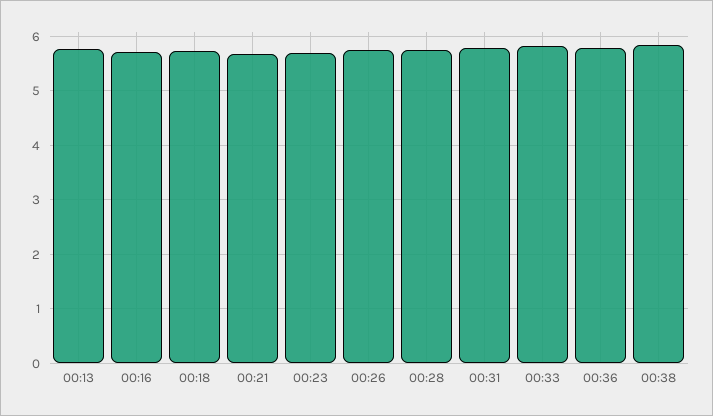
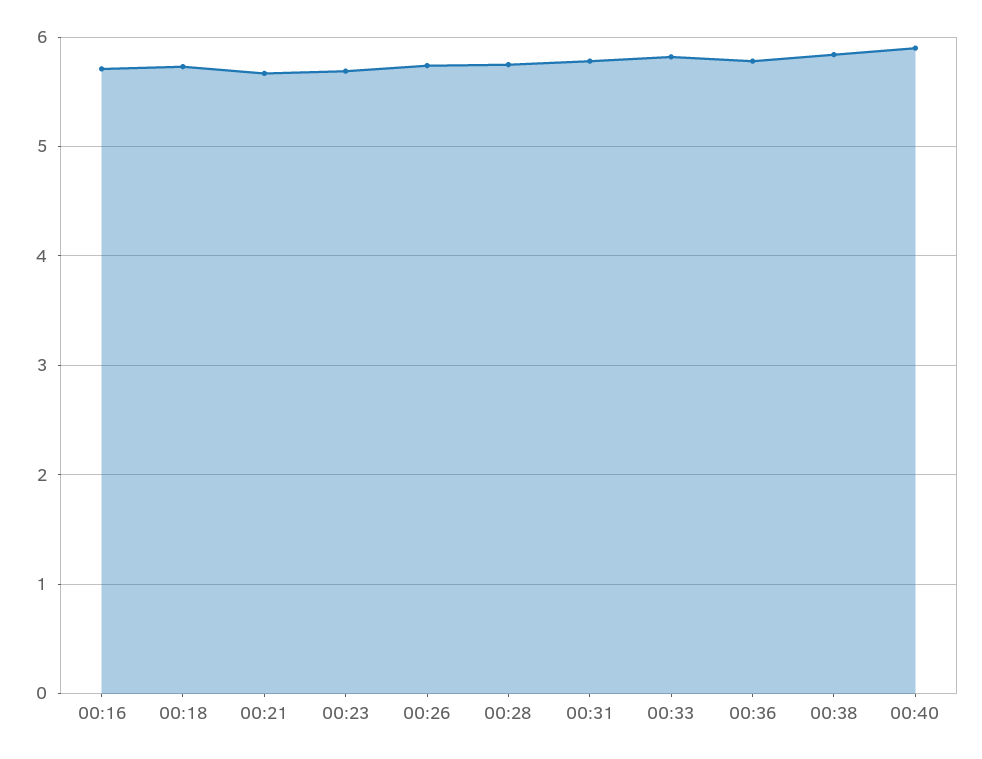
00:13: 5.8 -> none
00:40: none -> 5.9

